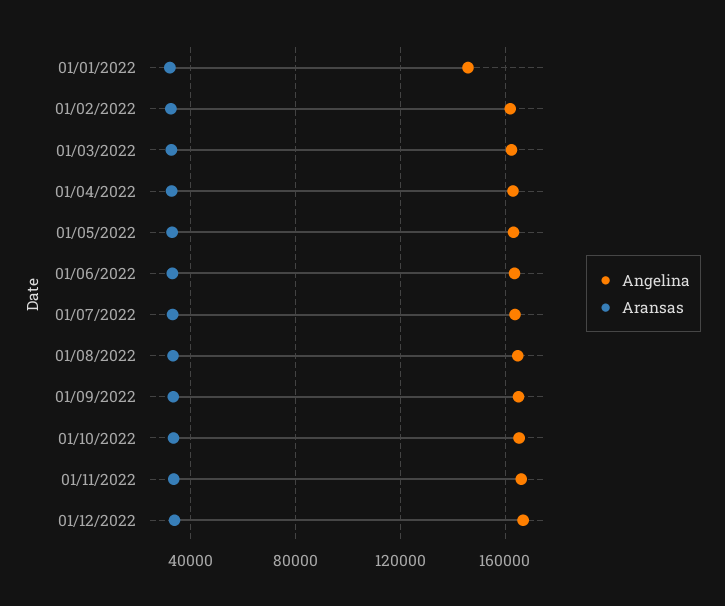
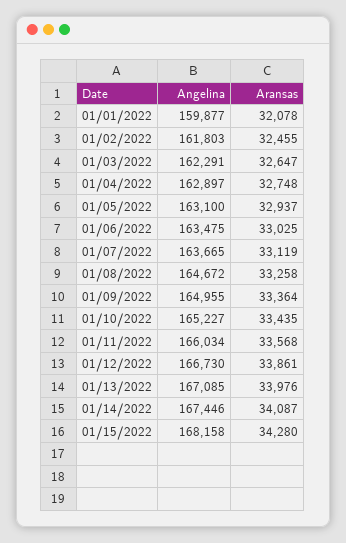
Angelina, 01/01/2022: 145000 -> 159877
Angelina, 01/13/2022: none -> 167085
Aransas, 01/13/2022: none -> 33976
Angelina, 01/14/2022: none -> 167446
Aransas, 01/14/2022: none -> 34087
Angelina, 01/15/2022: none -> 168158
Aransas, 01/15/2022: none -> 34280

